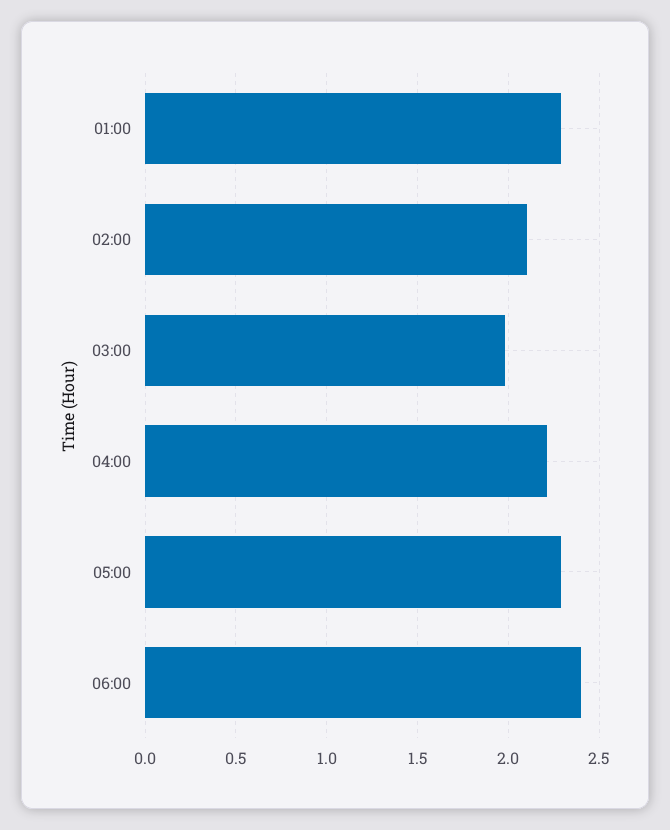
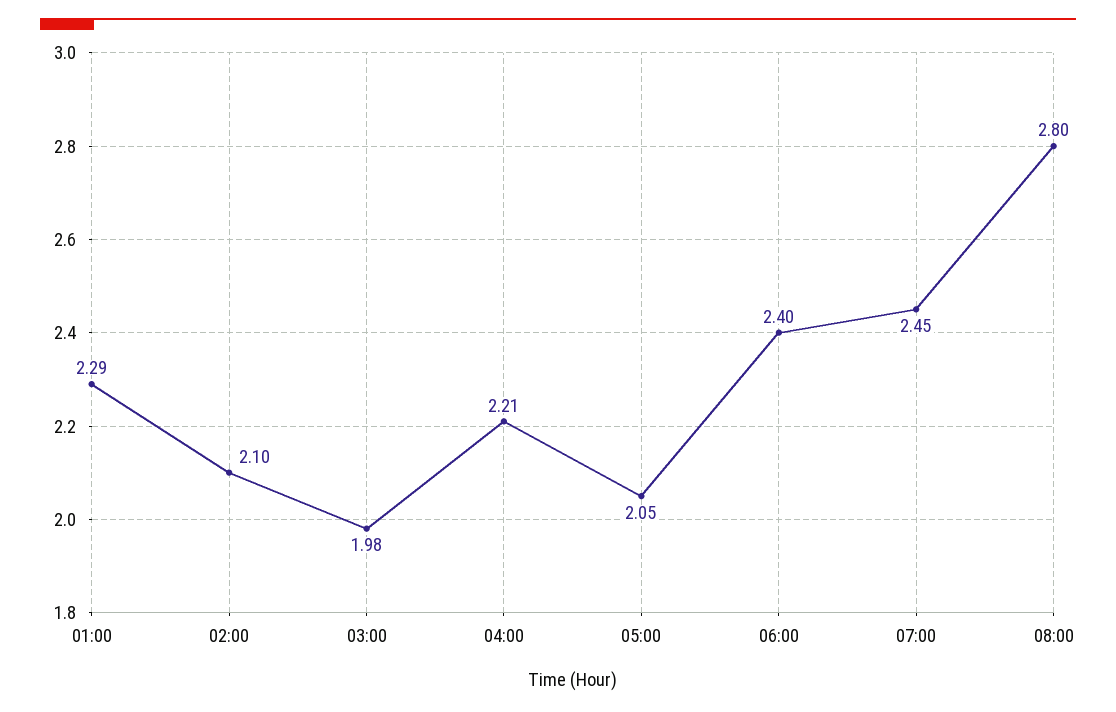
05:00: 2.3 -> 2.05
07:00: none -> 2.45
08:00: none -> 2.8

